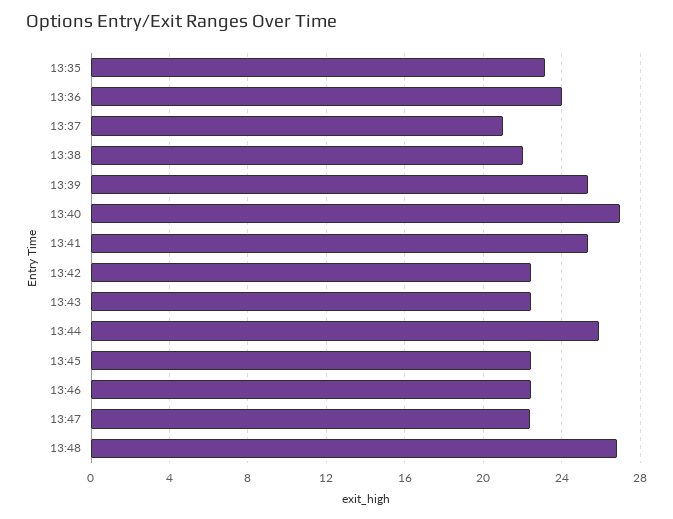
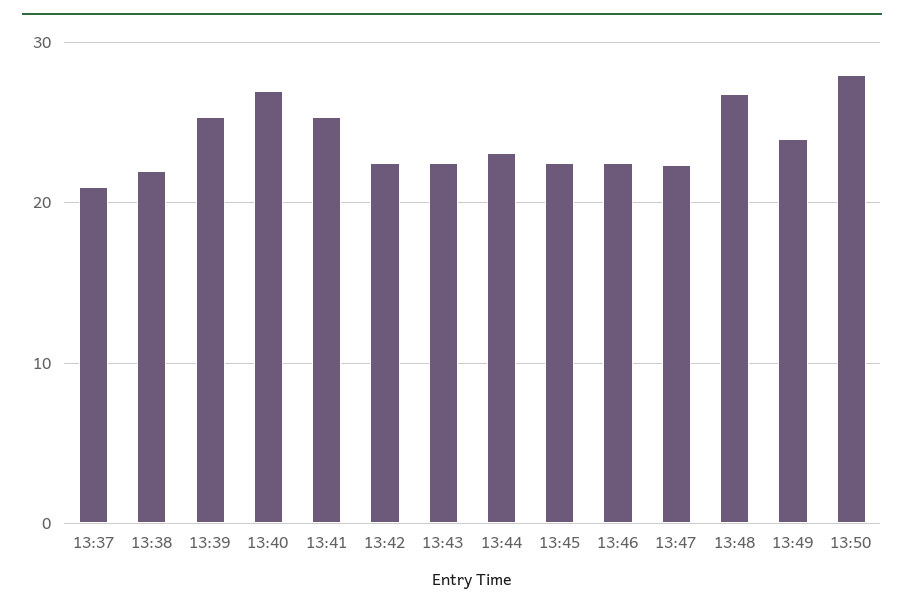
13:35: 23 -> none
13:36: 24 -> none
13:44: 26 -> 23
13:49: none -> 24
13:50: none -> 28

